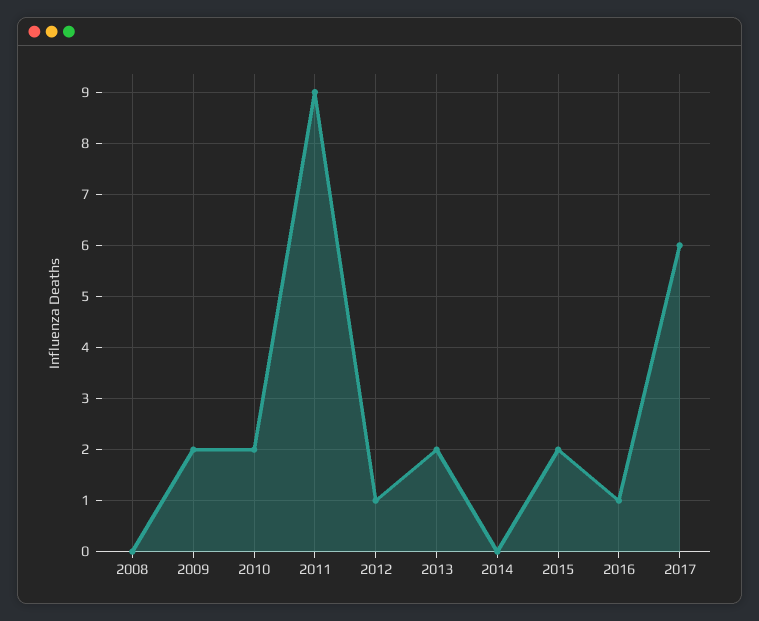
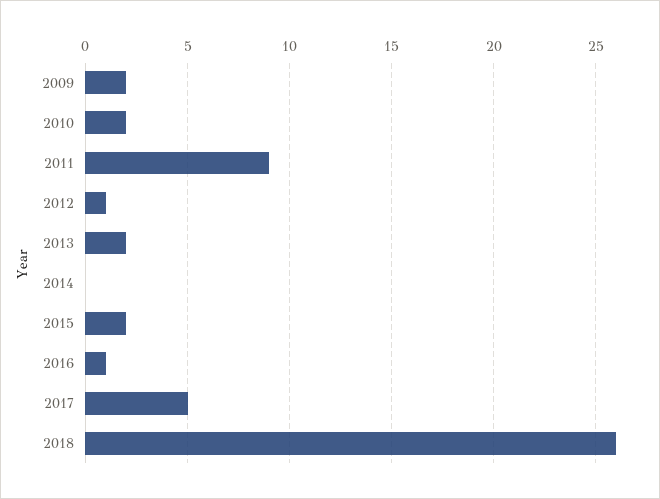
2008: 0 -> none
2017: 6 -> 5
2018: none -> 26

